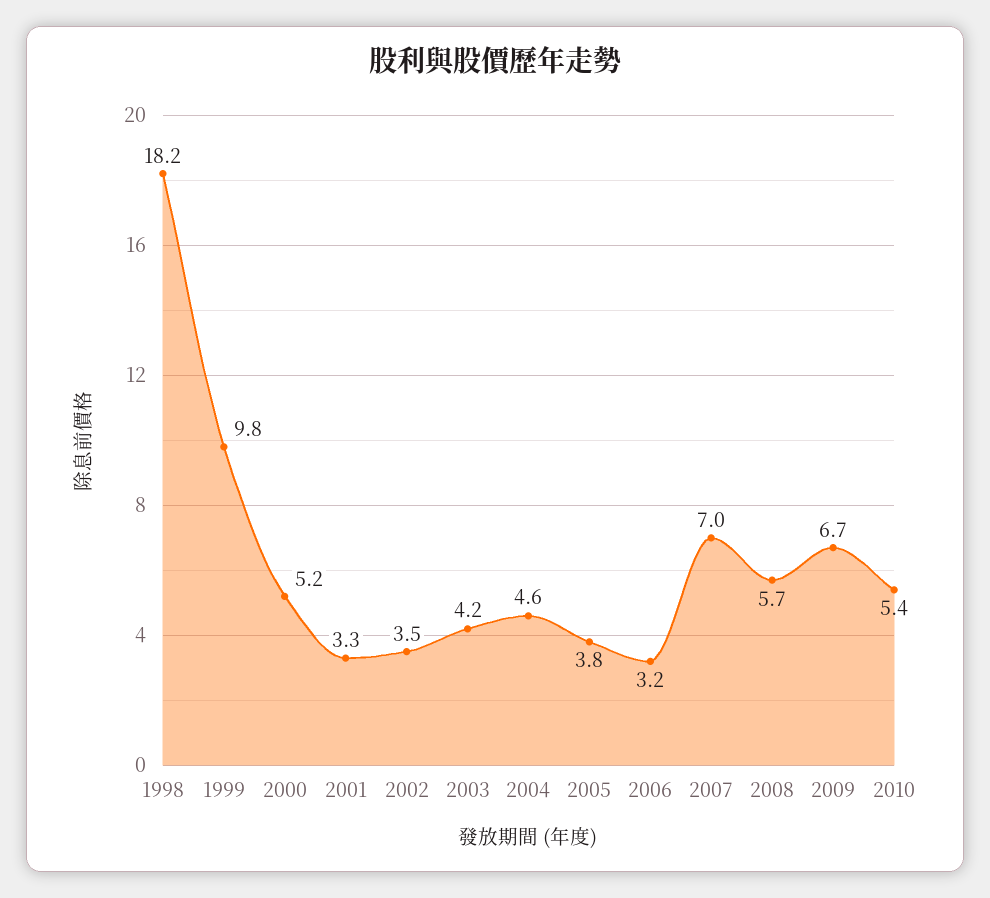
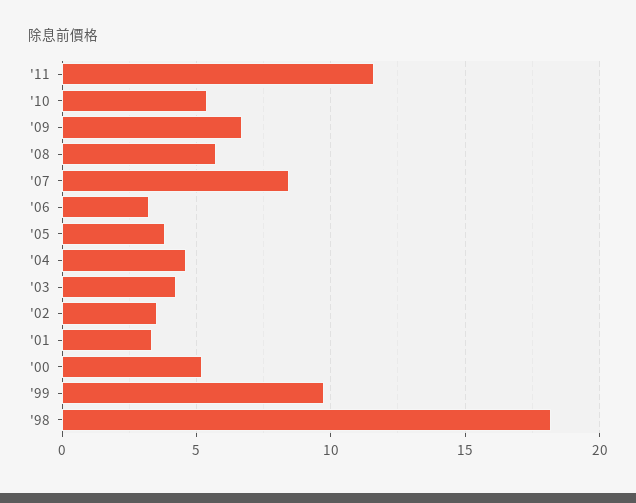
2007: 7 -> 8.5
'11: none -> 11.5

